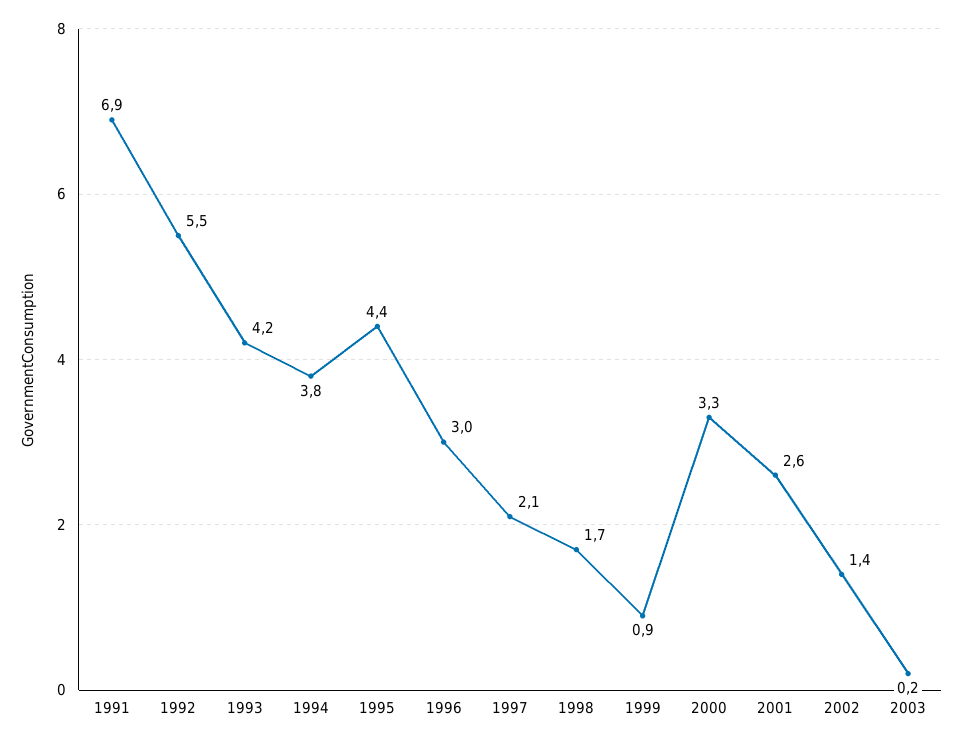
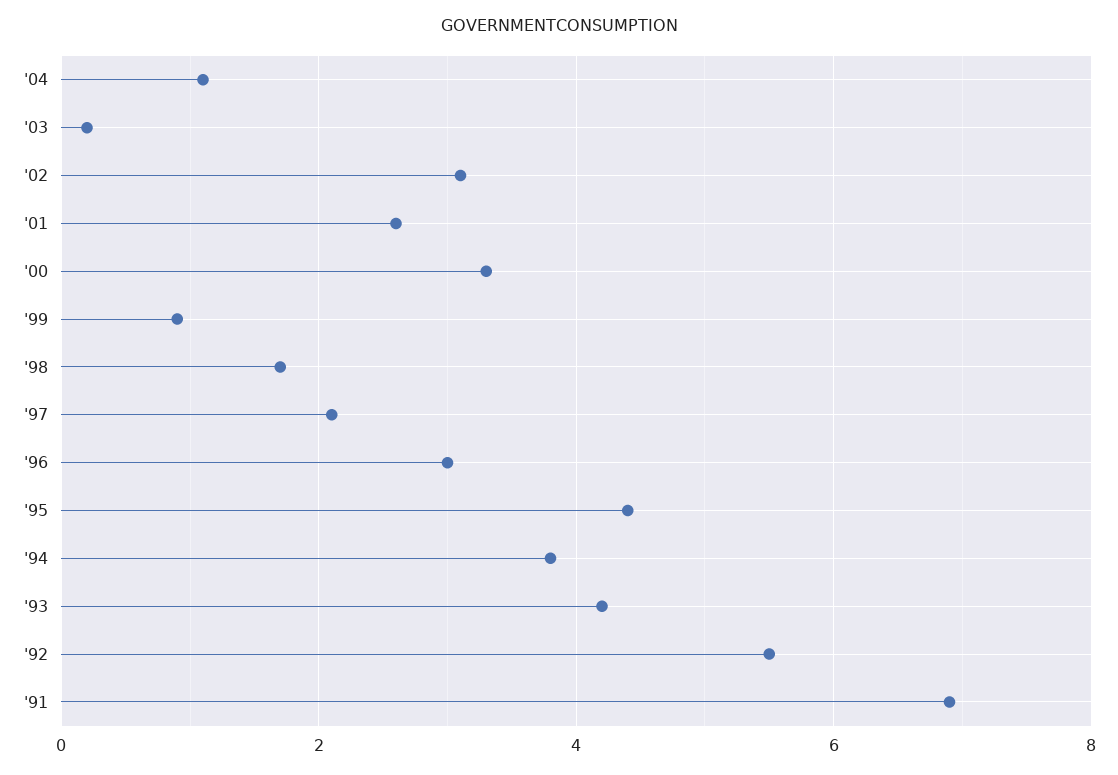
2002: 1.4 -> 3
'04: none -> 1

